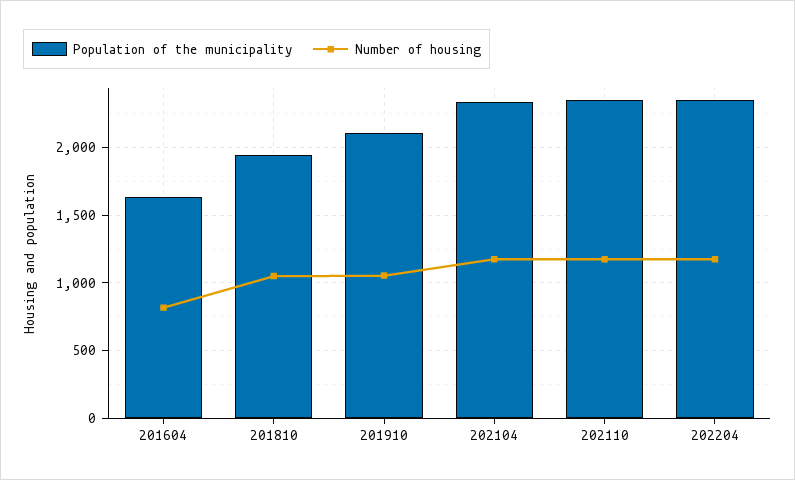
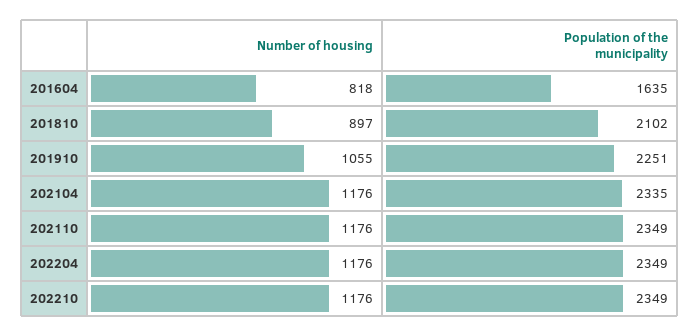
Population of the municipality, 201810: 1950 -> 2102
Number of housing, 201810: 1050 -> 897
Population of the municipality, 201910: 2100 -> 2251
Number of housing, 202210: none -> 1176
Population of the municipality, 202210: none -> 2349

